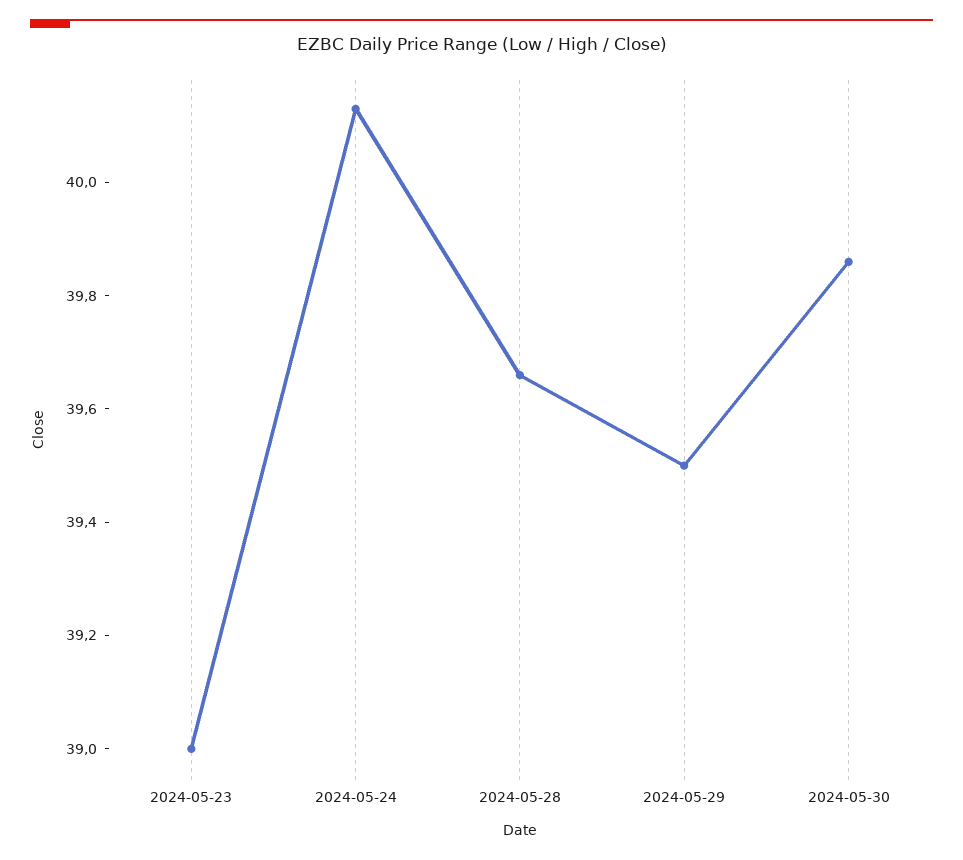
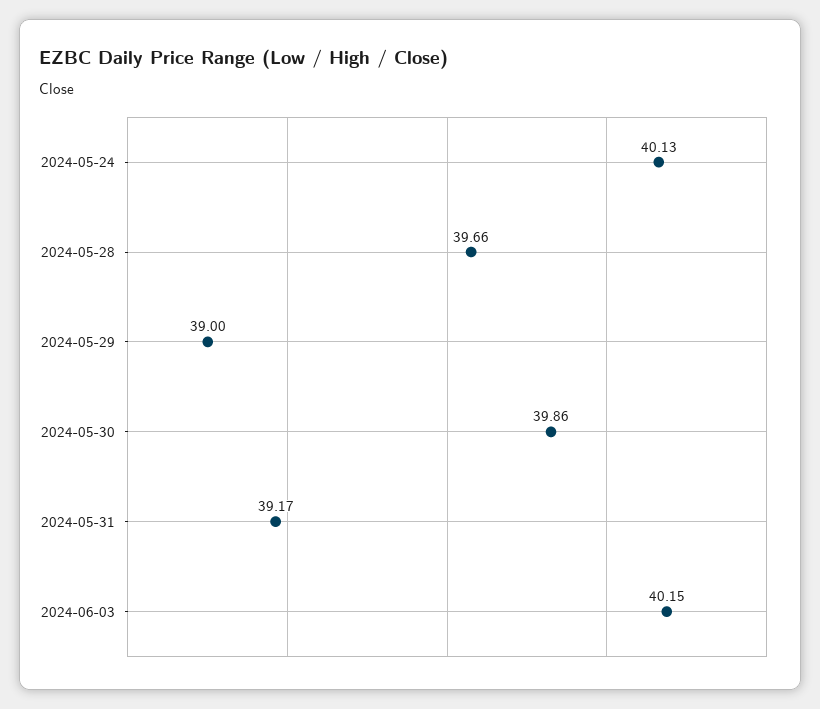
2024-05-23: 39 -> none
2024-05-29: 39.5 -> 39
2024-05-31: none -> 39.17
2024-06-03: none -> 40.15

